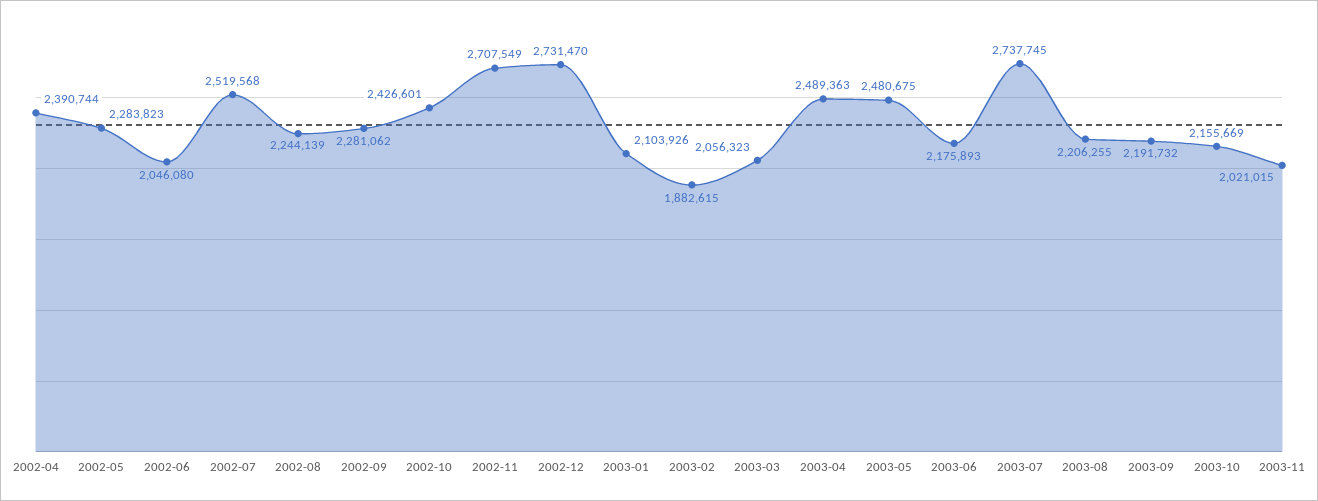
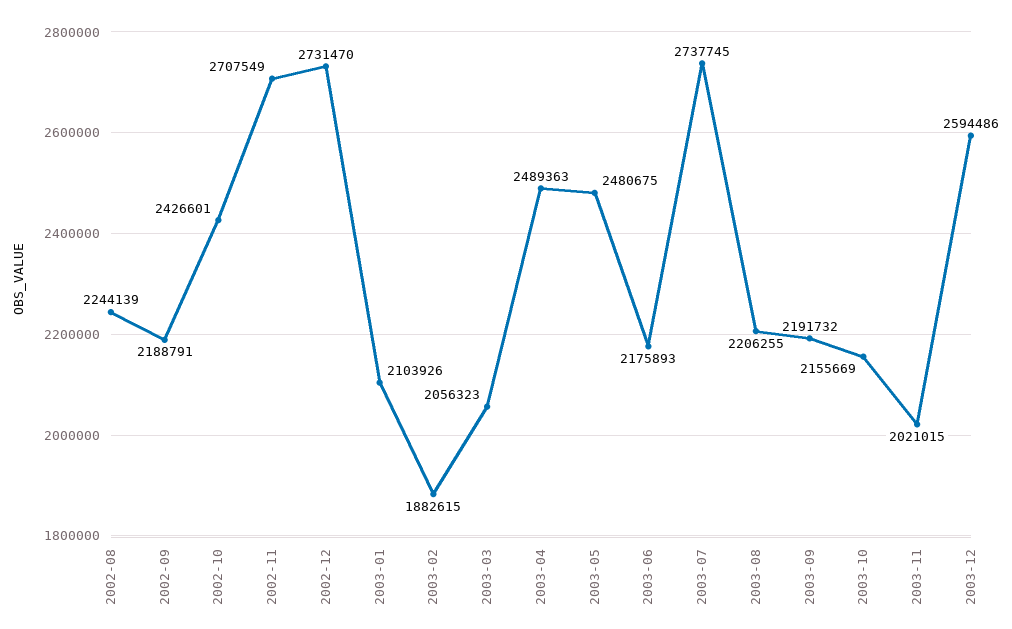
2002-04: 2390744 -> none
2002-05: 2283823 -> none
2002-06: 2046080 -> none
2002-07: 2519568 -> none
2002-09: 2281062 -> 2188791
2003-12: none -> 2594486

